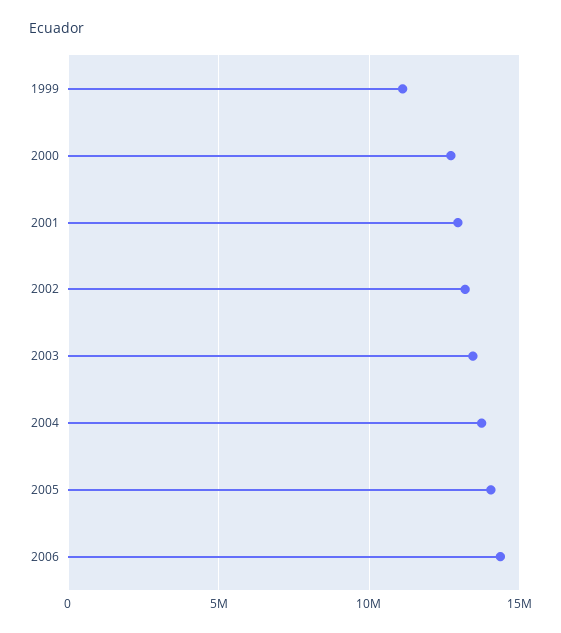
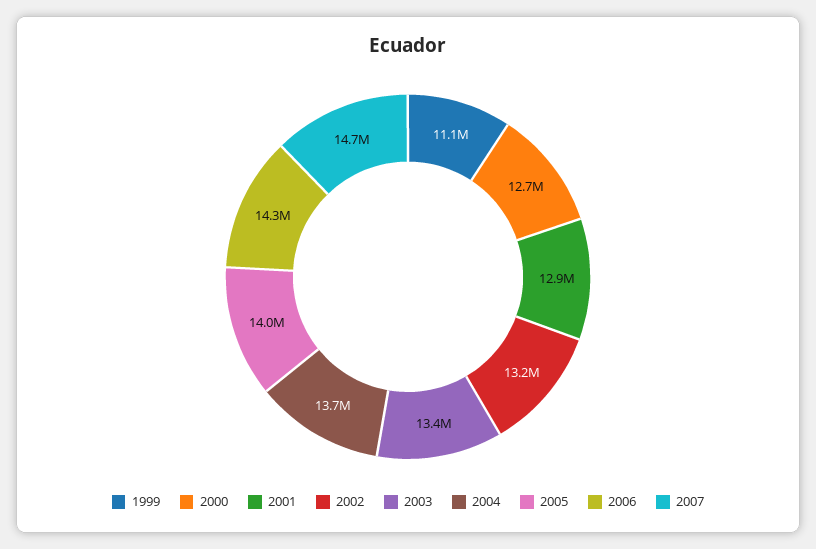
2007: none -> 14700000

